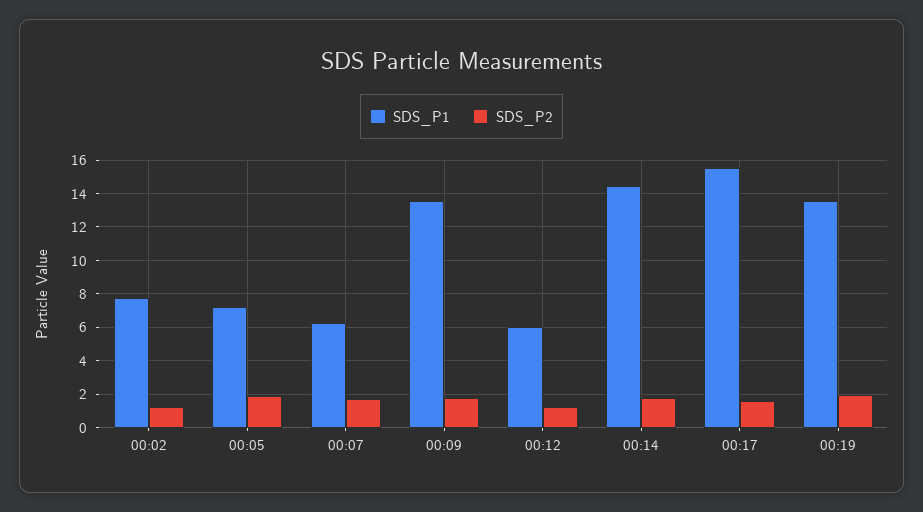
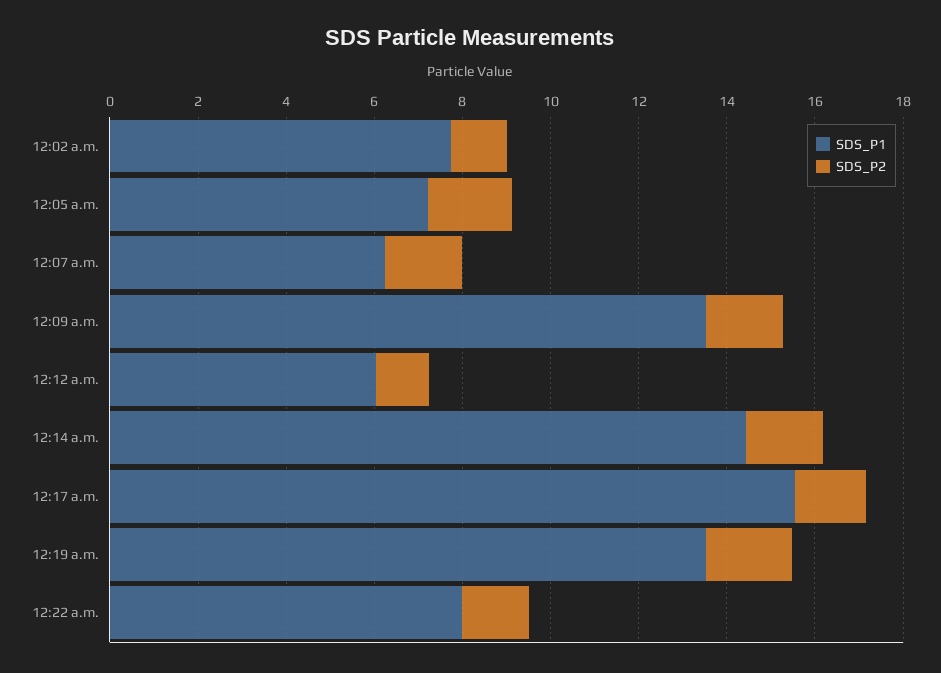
SDS_P1, 12:22 a.m.: none -> 8
SDS_P2, 12:22 a.m.: none -> 1.5

